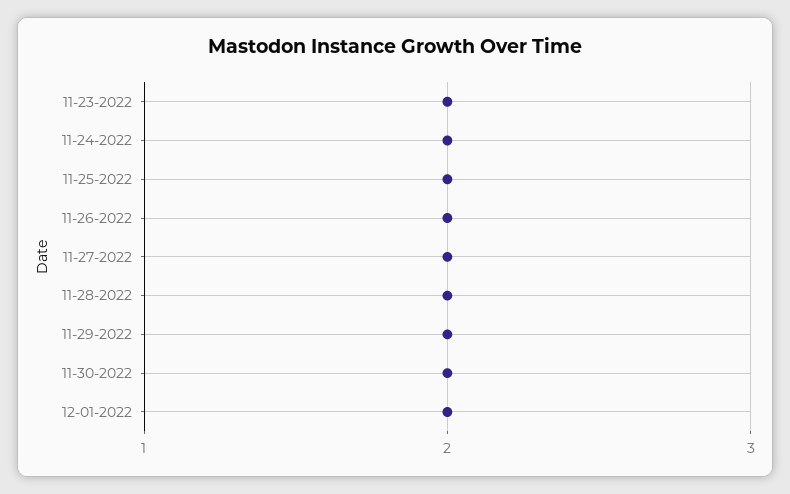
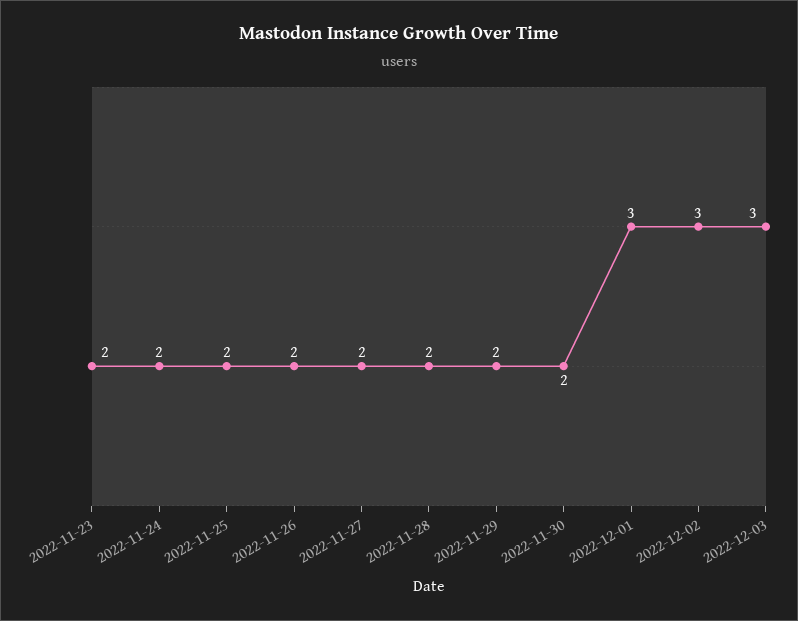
12-01-2022: 2 -> 3
2022-12-02: none -> 3
2022-12-03: none -> 3

